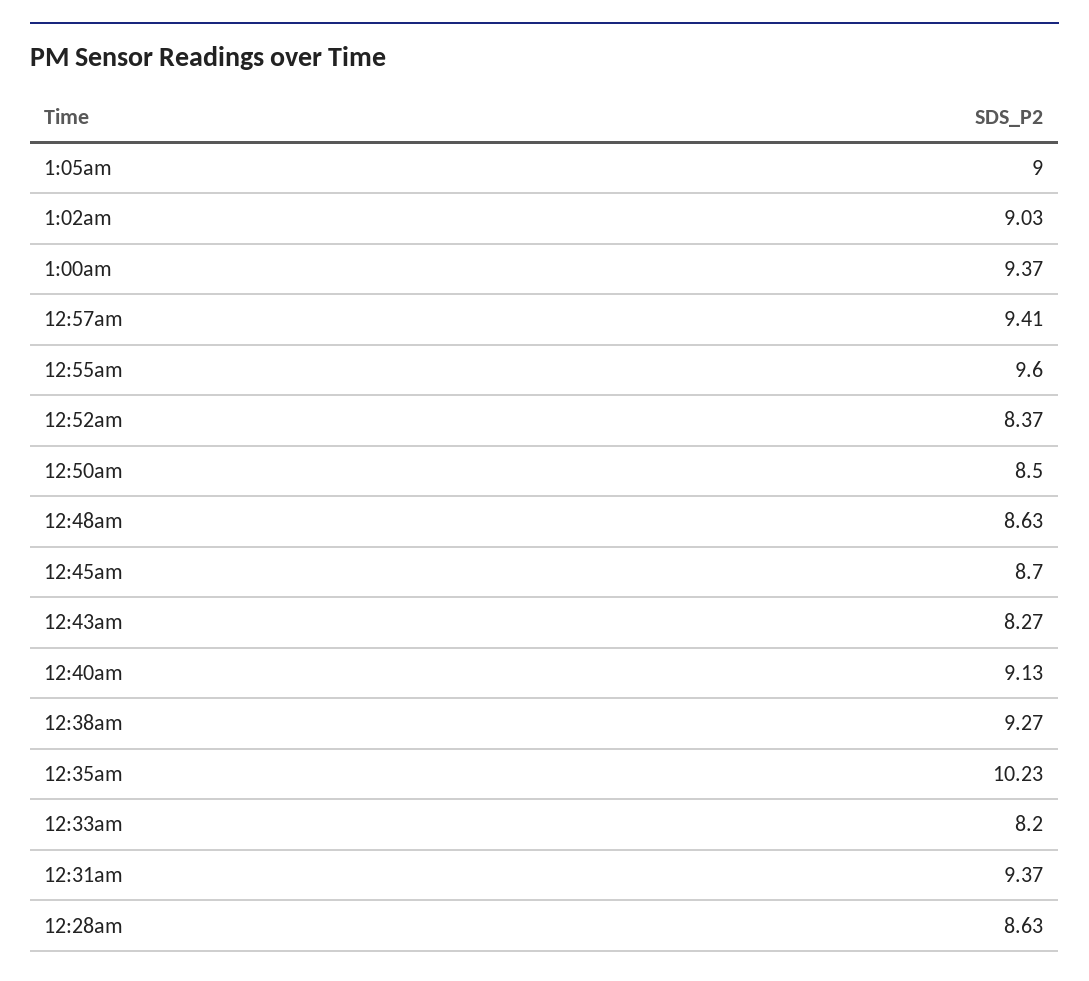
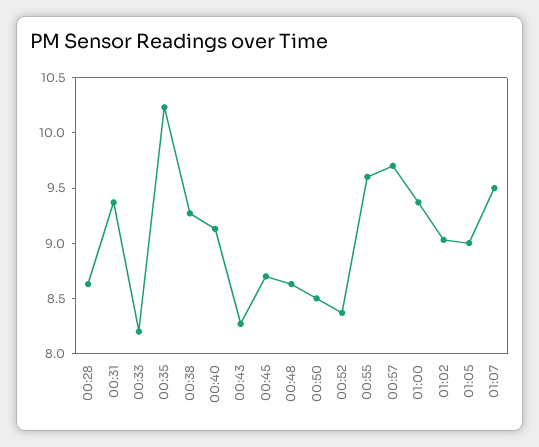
12:57am: 9.41 -> 9.7
01:07: none -> 9.5

